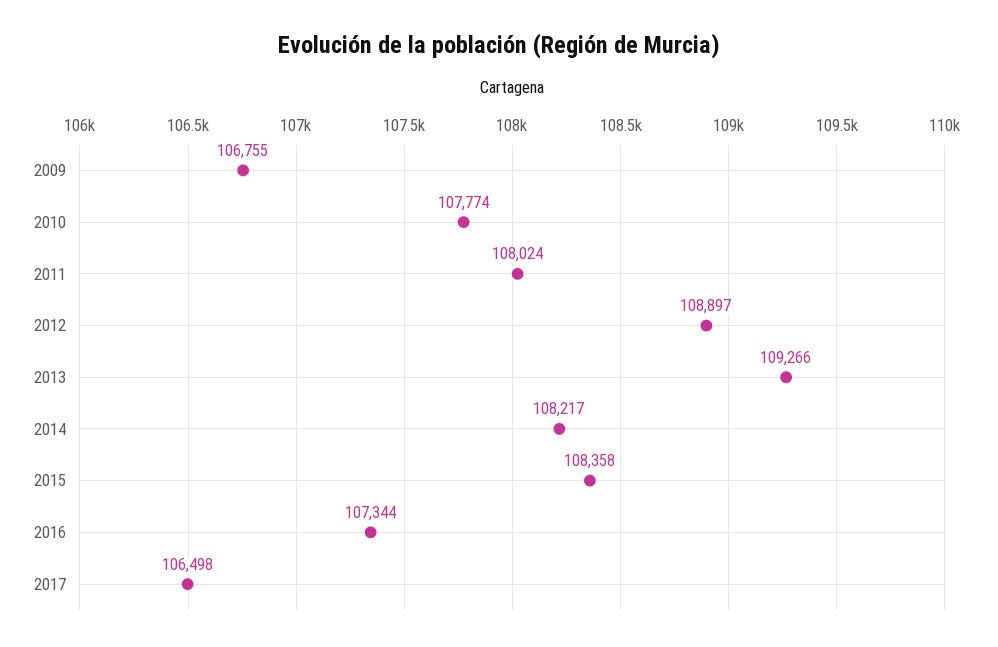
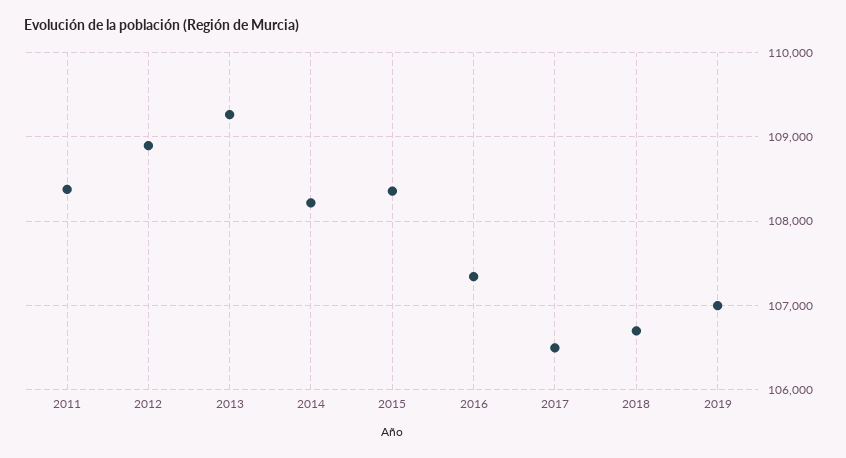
2009: 106755 -> none
2010: 107774 -> none
2011: 108024 -> 108400
2018: none -> 106700
2019: none -> 107000

